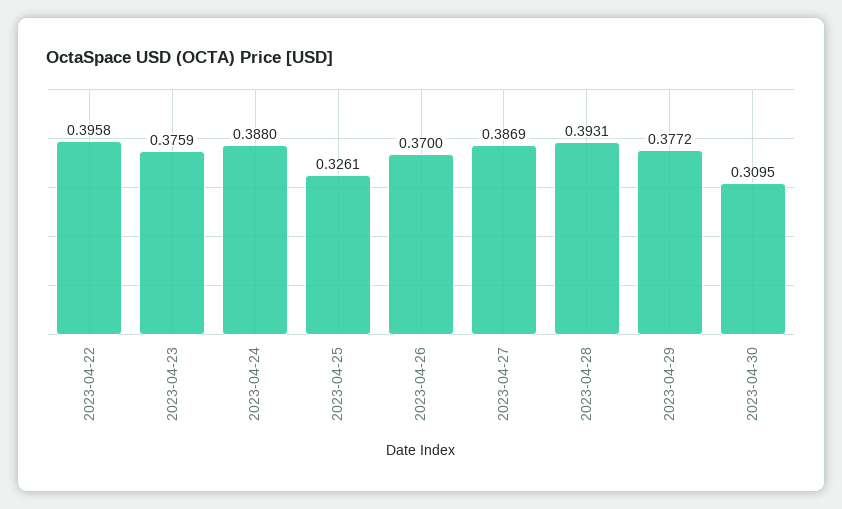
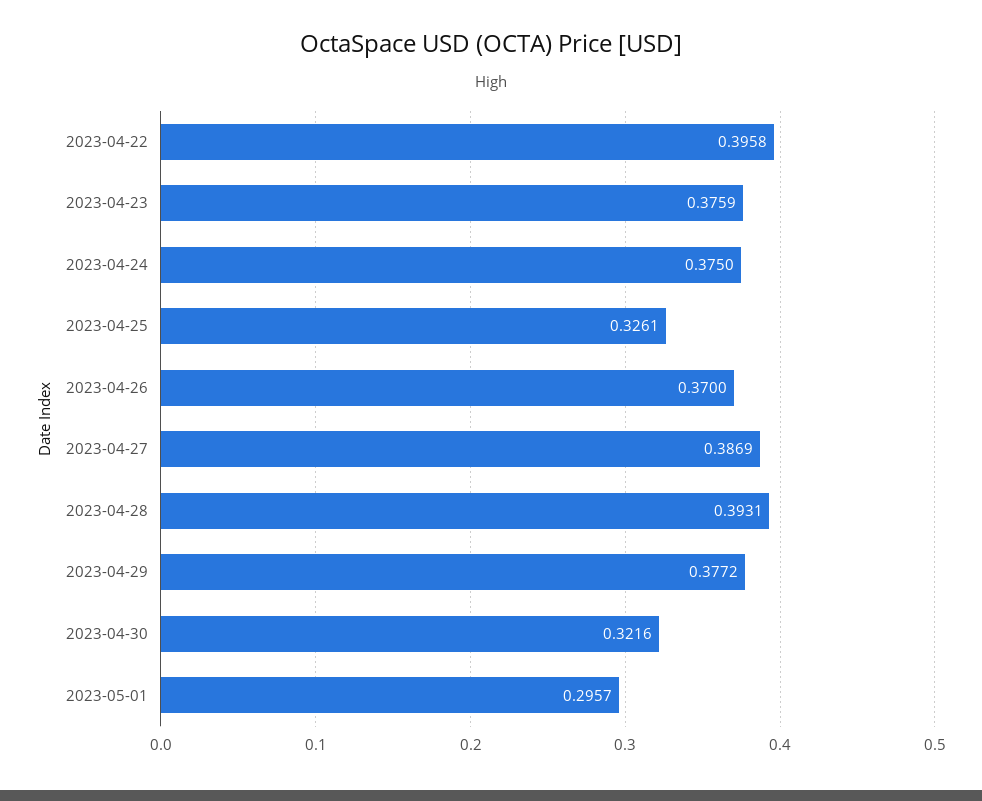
2023-04-24: 0.388 -> 0.375
2023-04-30: 0.3095 -> 0.3216
2023-05-01: none -> 0.2957

